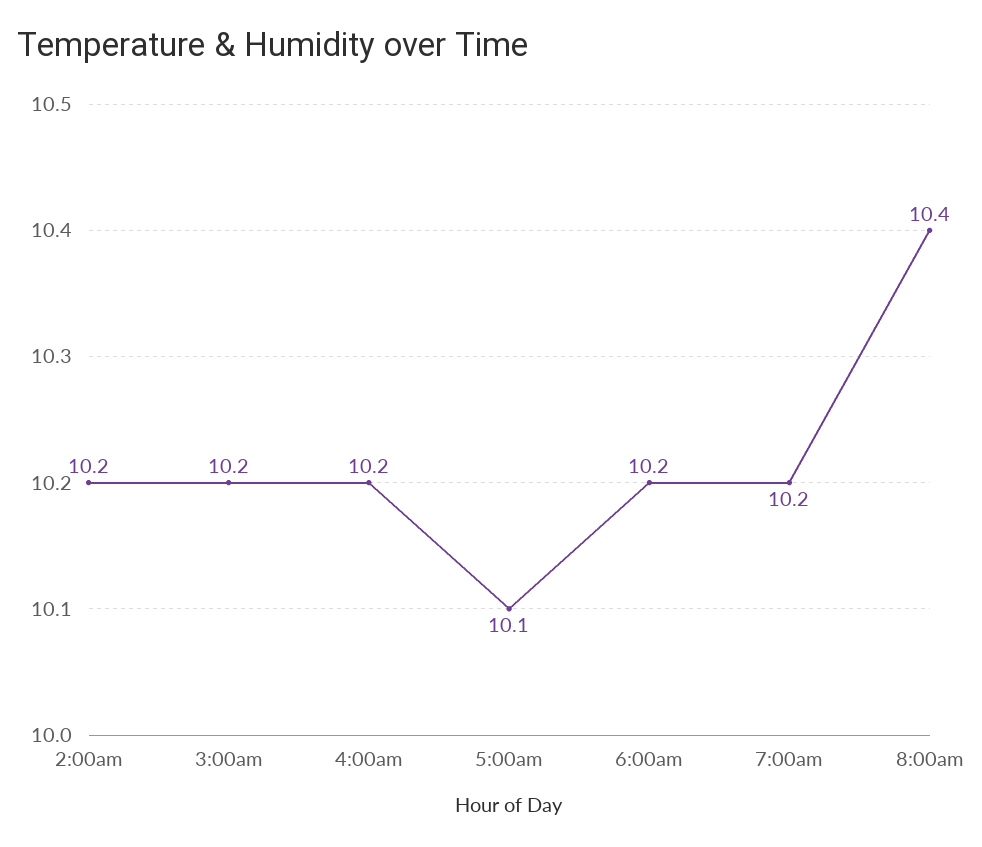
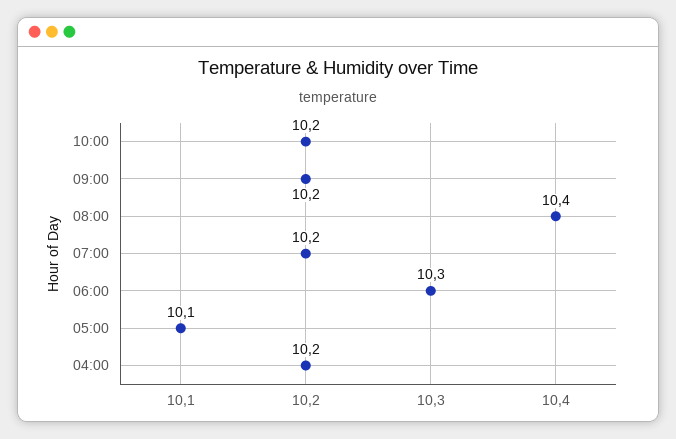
2:00am: 10.2 -> none
3:00am: 10.2 -> none
6:00am: 10.2 -> 10.3
10:00: none -> 10.2
09:00: none -> 10.2

